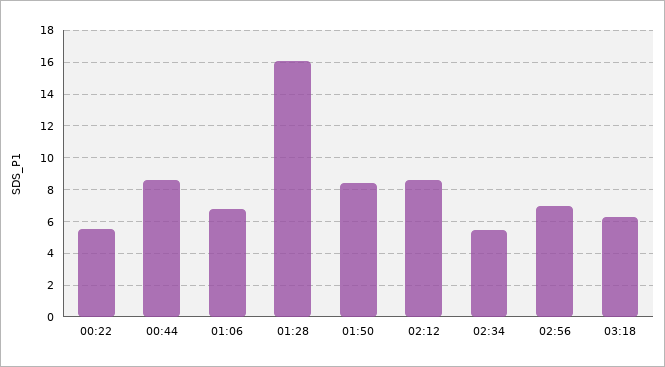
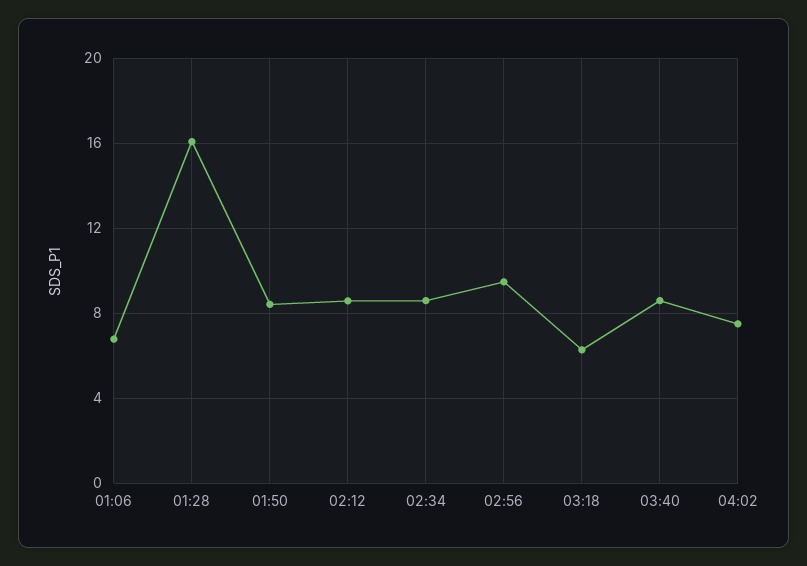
00:22: 5.5 -> none
00:44: 8.5 -> none
02:34: 5.5 -> 8.5
02:56: 7 -> 9.5
03:40: none -> 8.5
04:02: none -> 7.5

